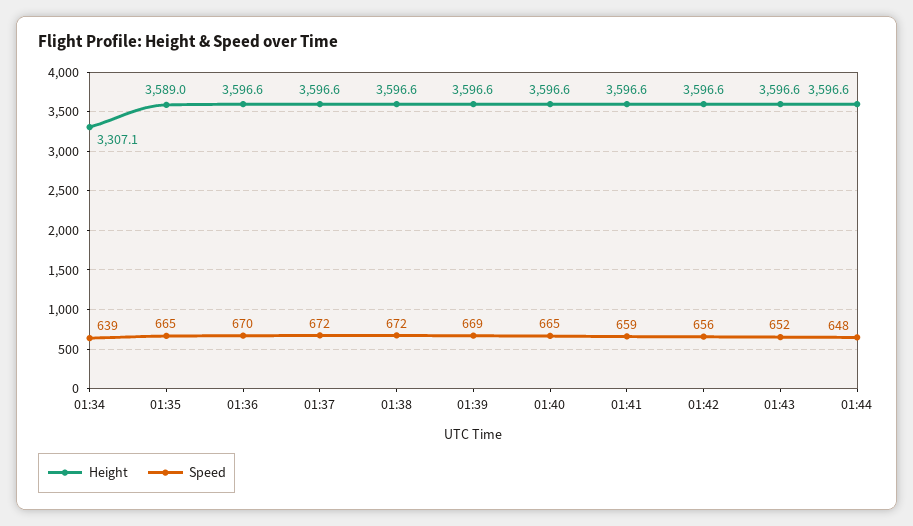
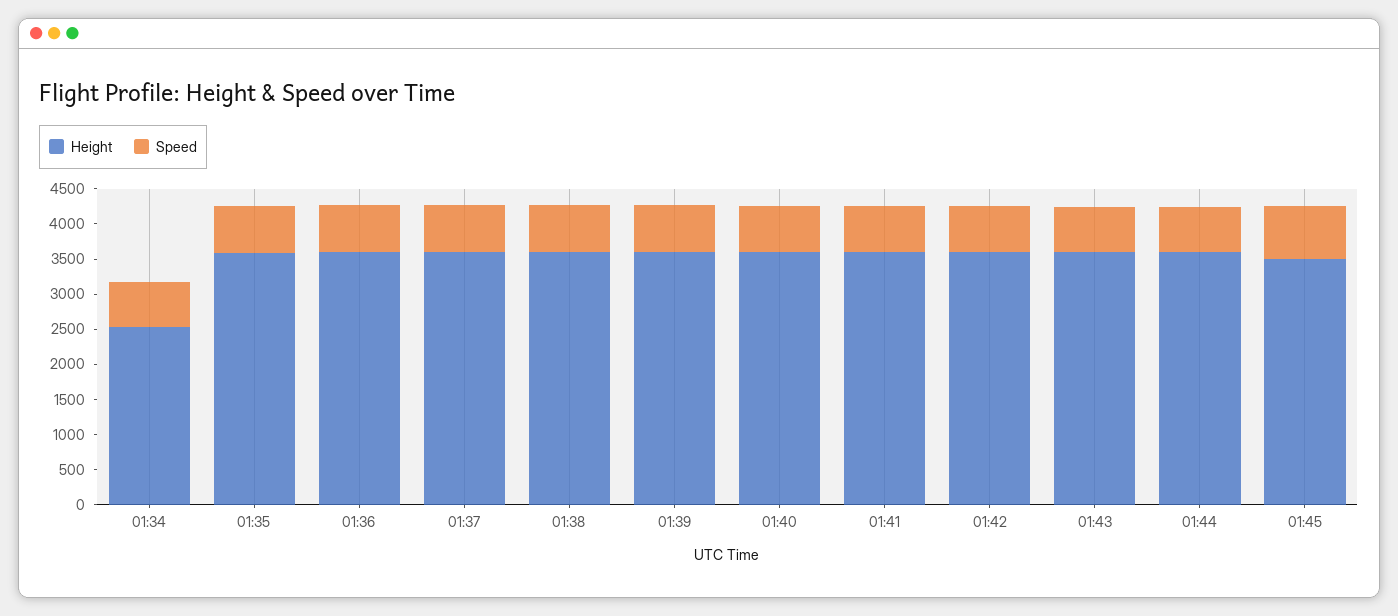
Height, 01:34: 3307.1 -> 2500
Height, 01:45: none -> 3500
Speed, 01:45: none -> 750

